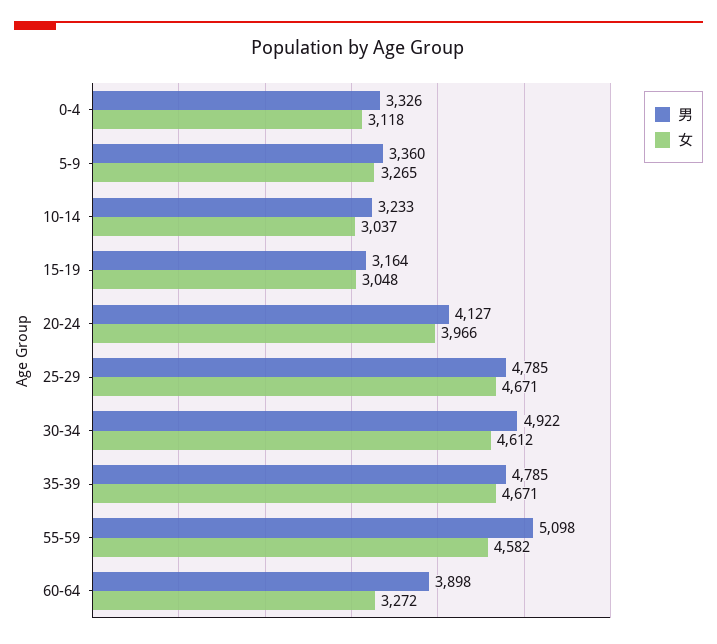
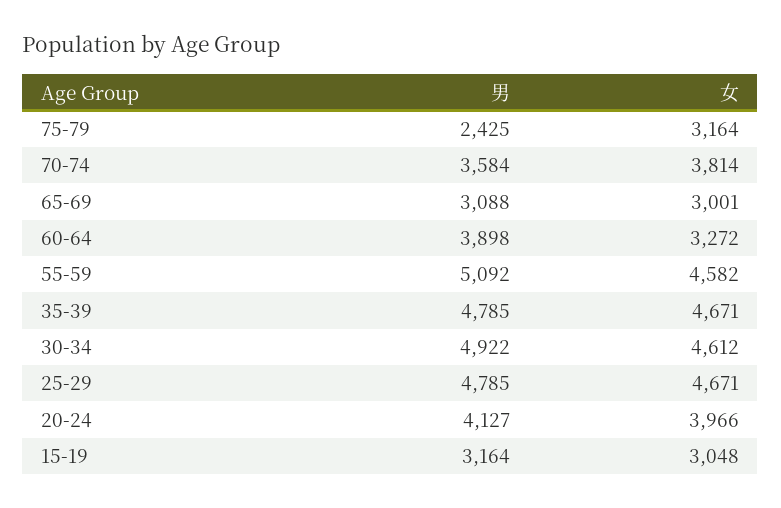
男, 0-4: 3326 -> none
女, 0-4: 3118 -> none
男, 5-9: 3360 -> none
女, 5-9: 3265 -> none
男, 10-14: 3233 -> none
女, 10-14: 3037 -> none
男, 55-59: 5098 -> 5092
男, 75-79: none -> 2425
女, 75-79: none -> 3164
男, 70-74: none -> 3584
女, 70-74: none -> 3814
男, 65-69: none -> 3088
女, 65-69: none -> 3001

